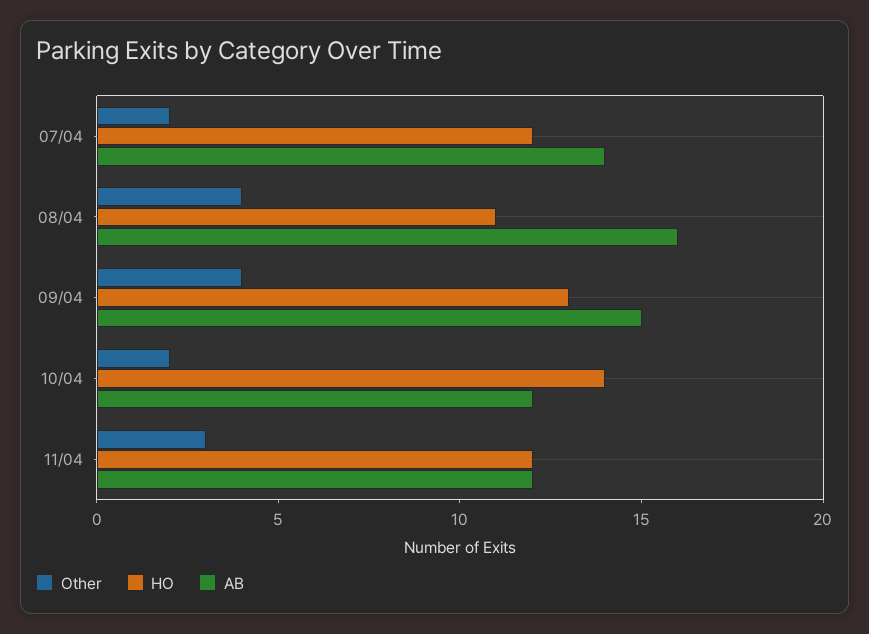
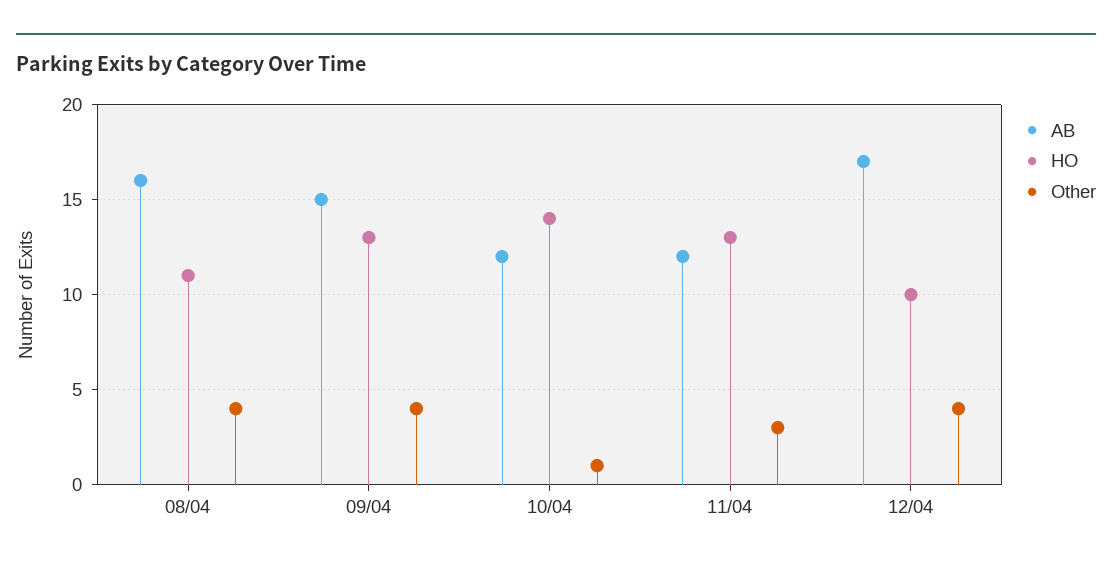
Other, 07/04: 2 -> none
HO, 07/04: 12 -> none
AB, 07/04: 14 -> none
Other, 10/04: 2 -> 1
HO, 11/04: 12 -> 13
AB, 12/04: none -> 17
HO, 12/04: none -> 10
Other, 12/04: none -> 4

